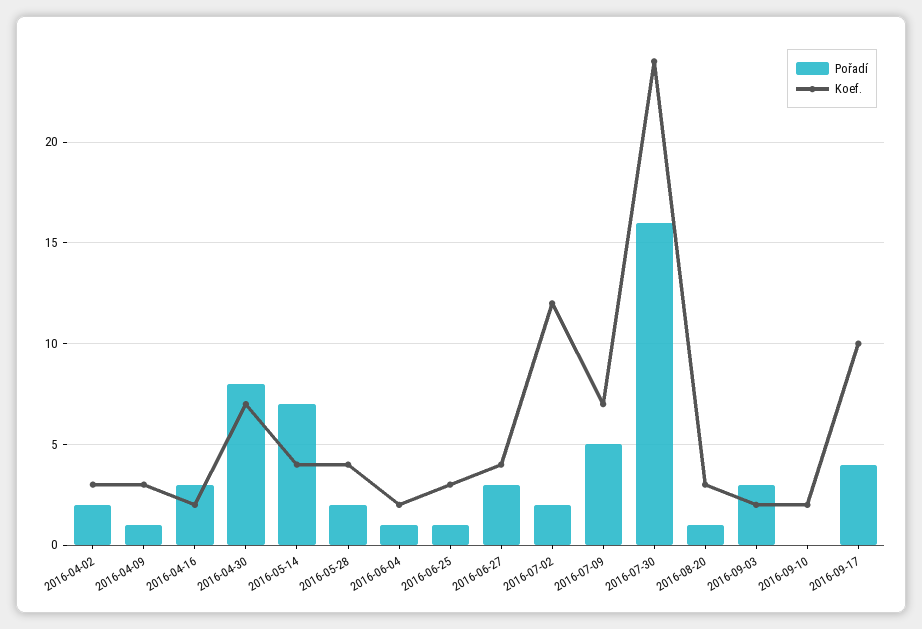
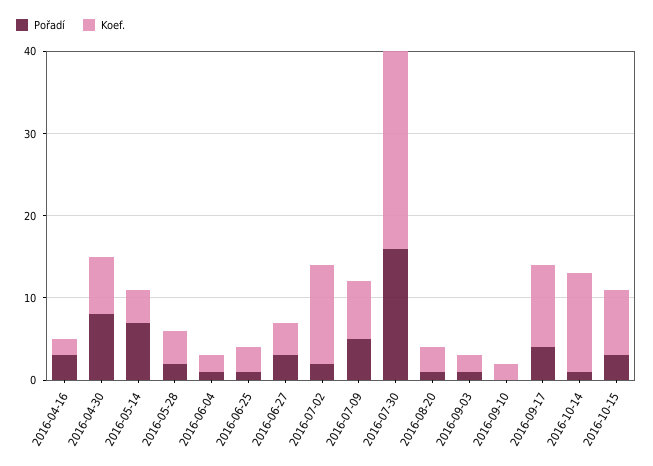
Pořadí, 2016-04-02: 2 -> none
Koef., 2016-04-02: 3 -> none
Pořadí, 2016-04-09: 1 -> none
Koef., 2016-04-09: 3 -> none
Pořadí, 2016-09-03: 3 -> 1
Pořadí, 2016-10-14: none -> 1
Koef., 2016-10-14: none -> 12
Pořadí, 2016-10-15: none -> 3
Koef., 2016-10-15: none -> 8

